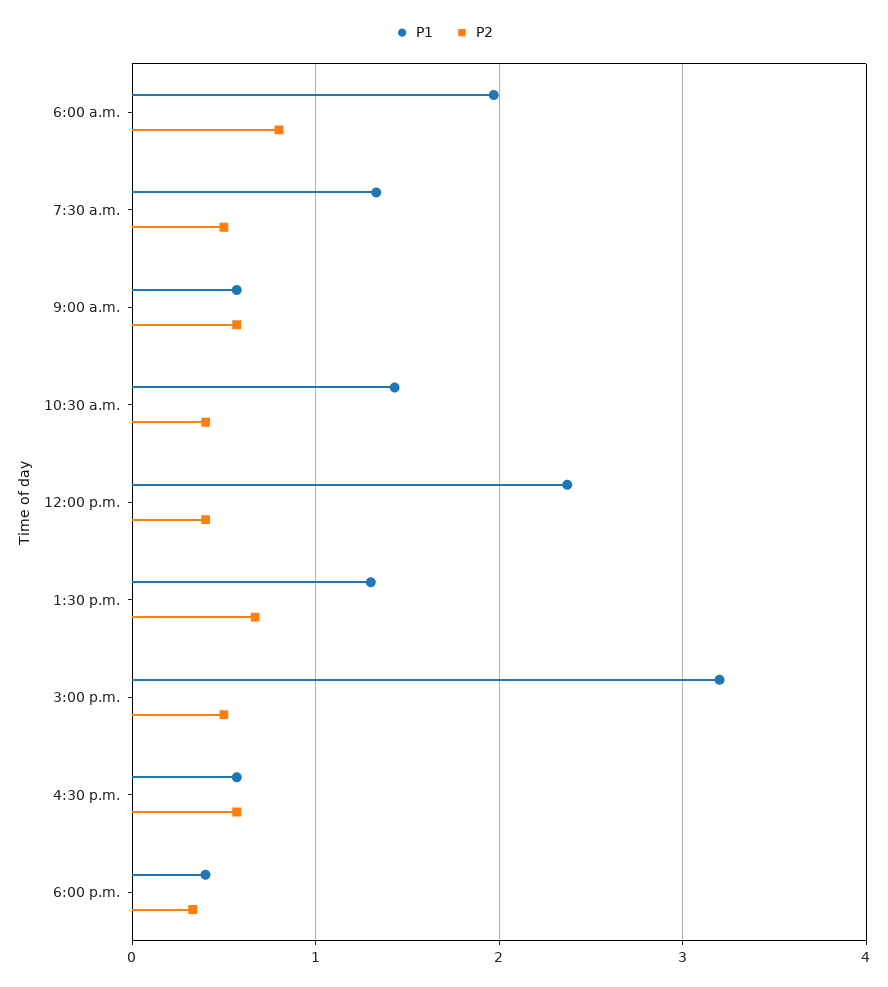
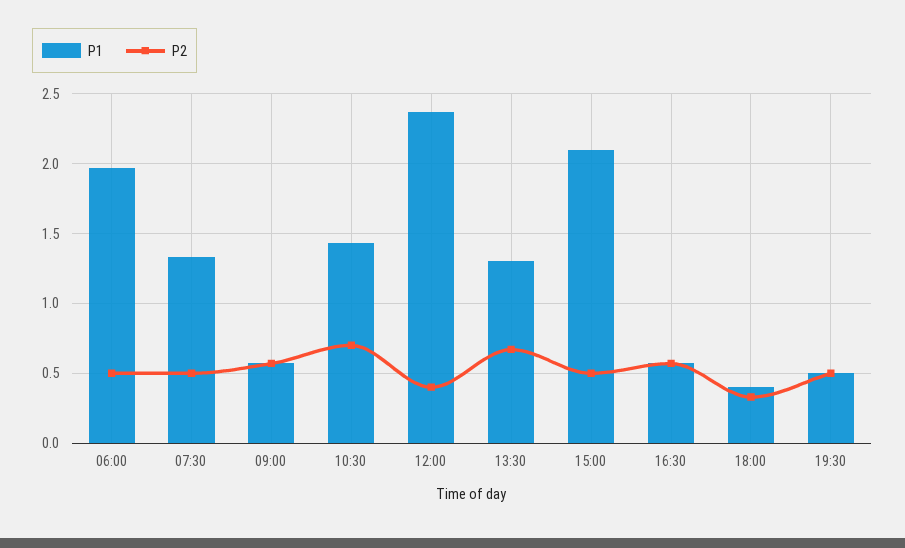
P2, 6:00 a.m.: 0.8 -> 0.5
P2, 10:30 a.m.: 0.4 -> 0.7
P1, 3:00 p.m.: 3.2 -> 2.1
P1, 19:30: none -> 0.5
P2, 19:30: none -> 0.5

